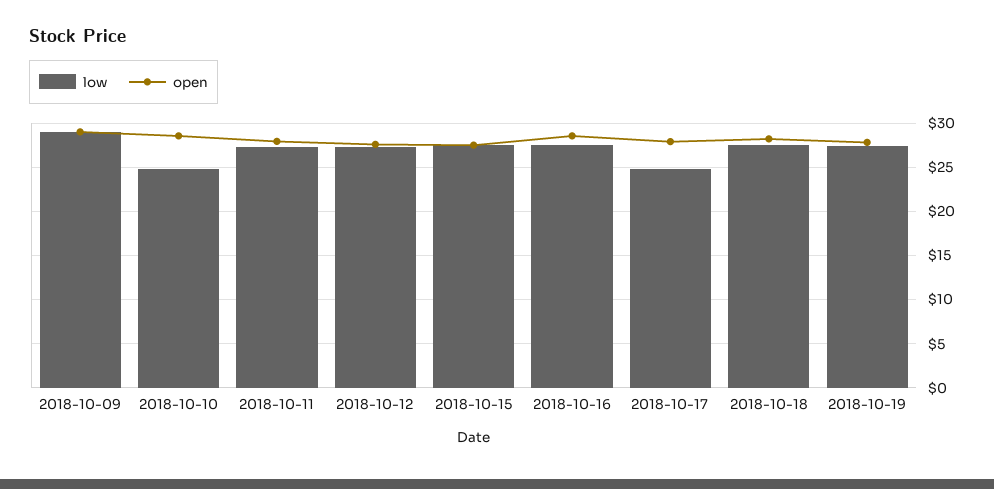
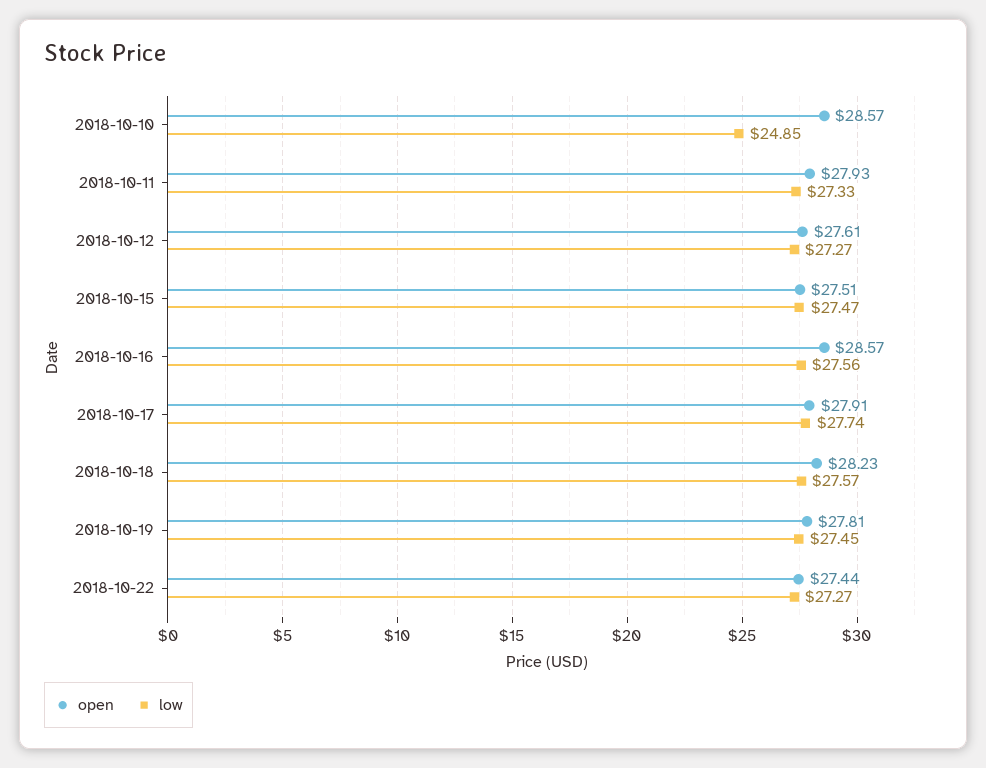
low, 2018-10-09: 29 -> none
open, 2018-10-09: 29 -> none
low, 2018-10-17: 25 -> 27.74
open, 2018-10-22: none -> 27.44
low, 2018-10-22: none -> 27.27

